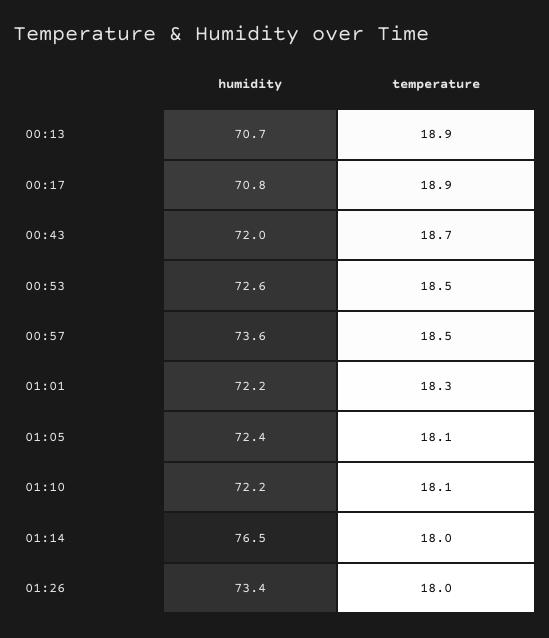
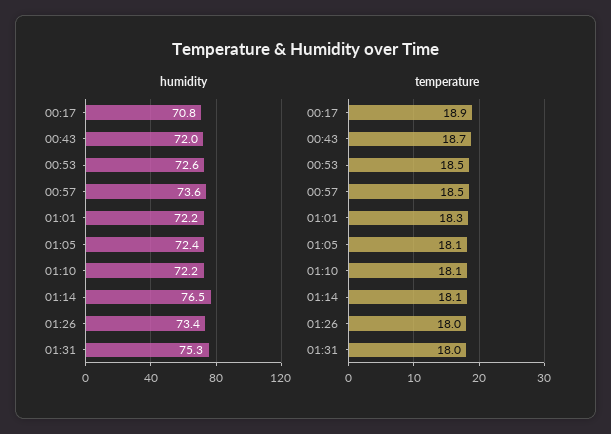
humidity, 00:13: 70.7 -> none
temperature, 00:13: 18.9 -> none
temperature, 01:14: 18 -> 18.1
humidity, 01:31: none -> 75.3
temperature, 01:31: none -> 18

